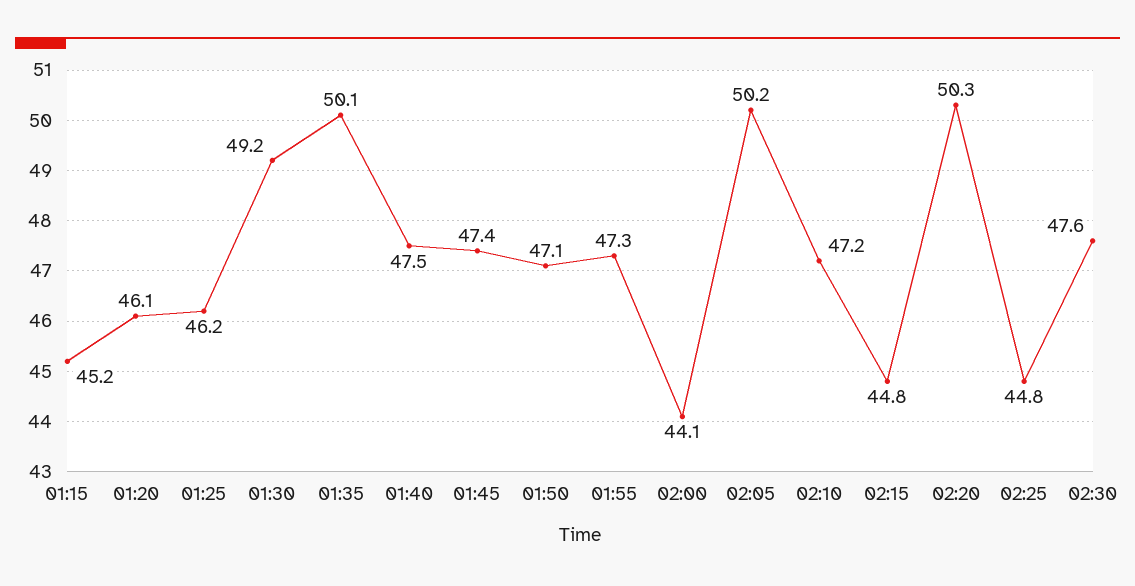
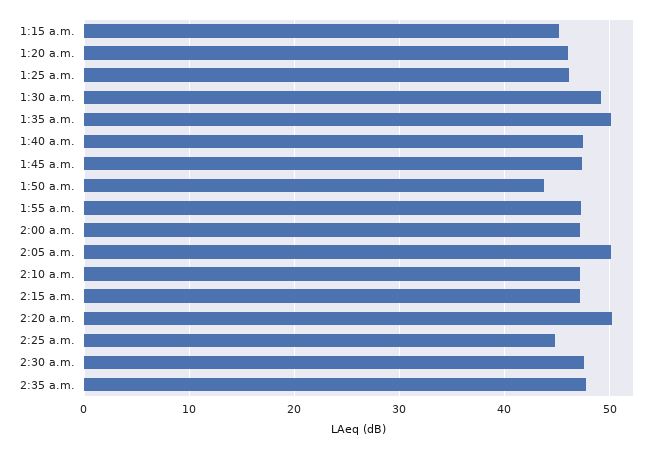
01:50: 47.1 -> 44
02:00: 44.1 -> 47
02:15: 44.8 -> 47
2:35 a.m.: none -> 48

